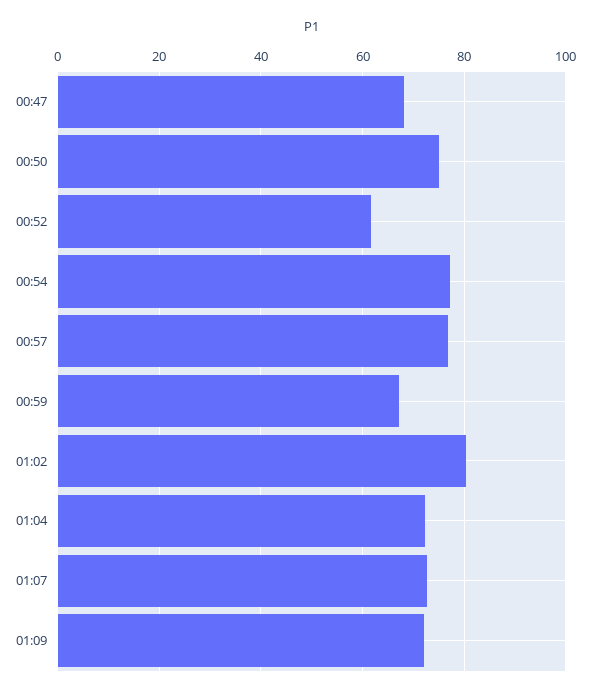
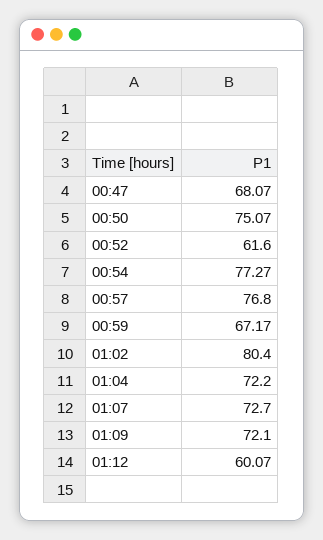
01:12: none -> 60.07

